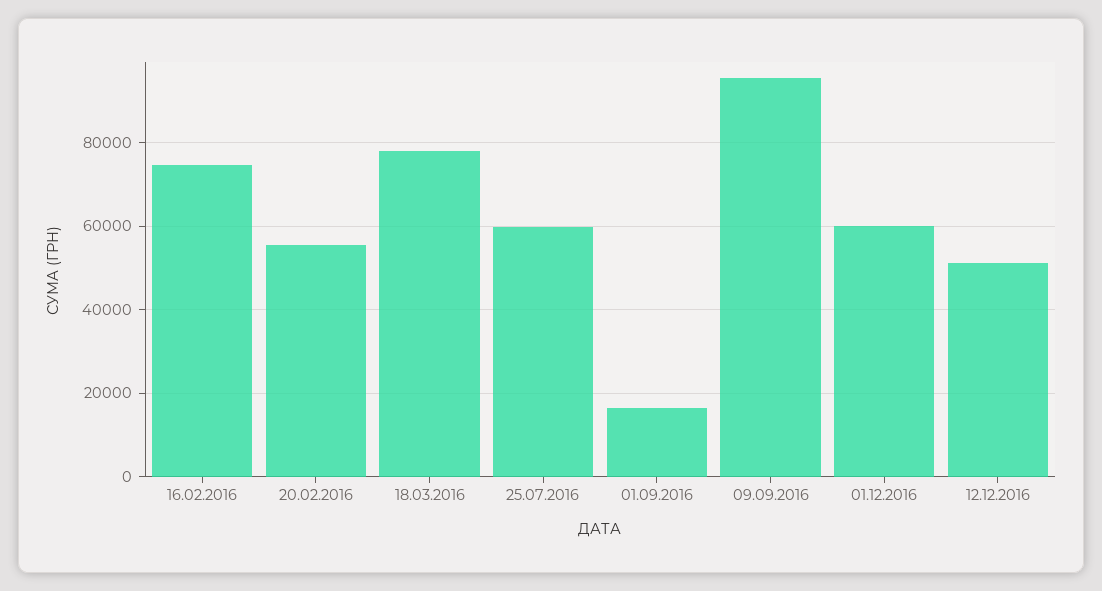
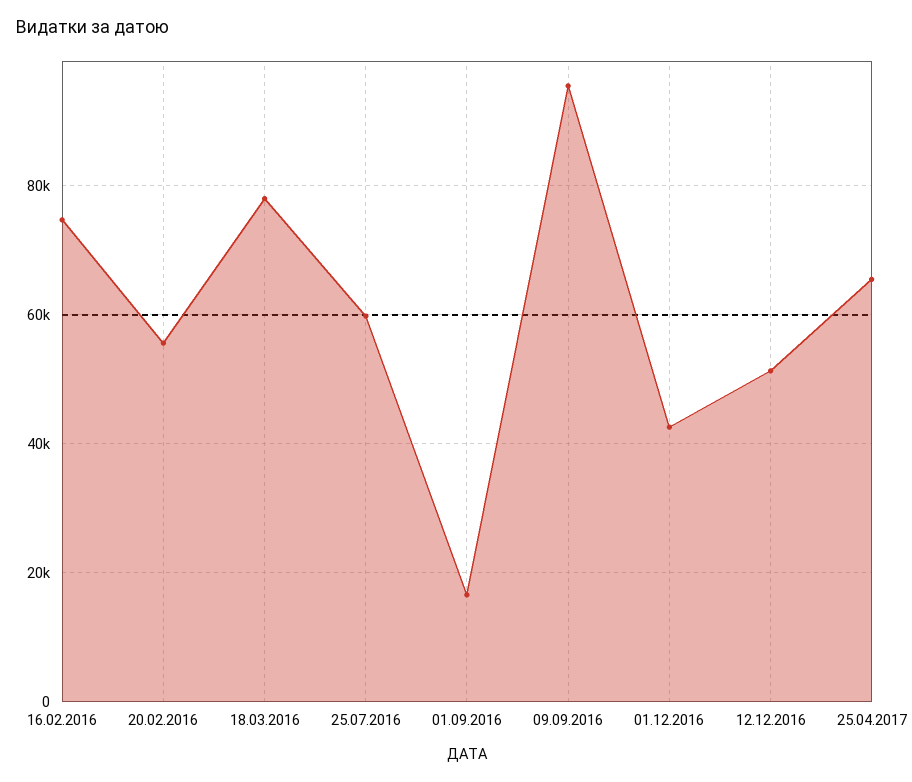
01.12.2016: 60000 -> 42000
25.04.2017: none -> 66000

